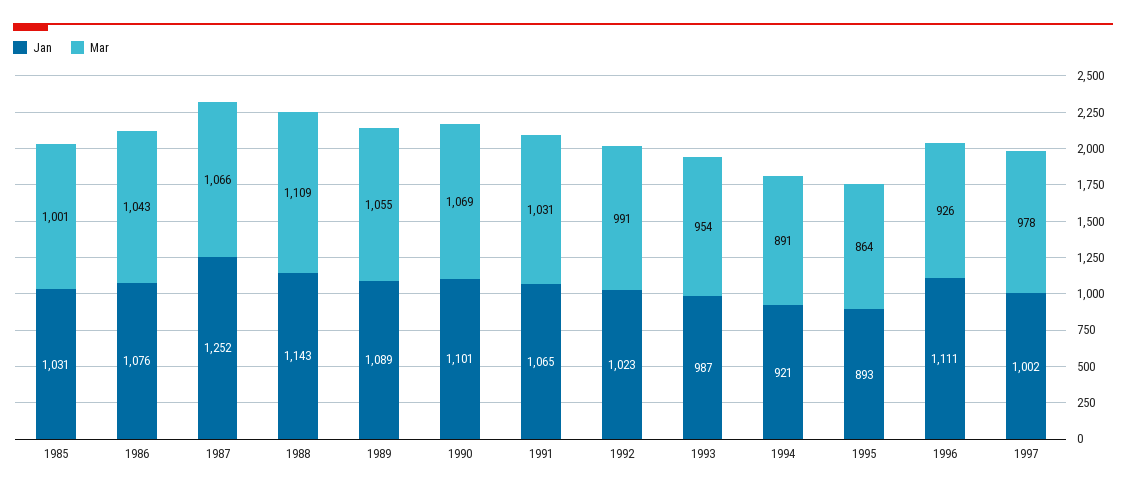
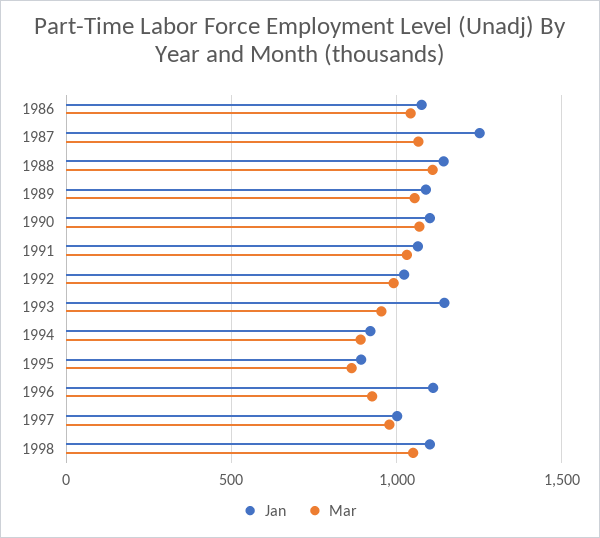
Jan, 1985: 1031 -> none
Mar, 1985: 1001 -> none
Jan, 1993: 987 -> 1150
Jan, 1998: none -> 1100
Mar, 1998: none -> 1050

